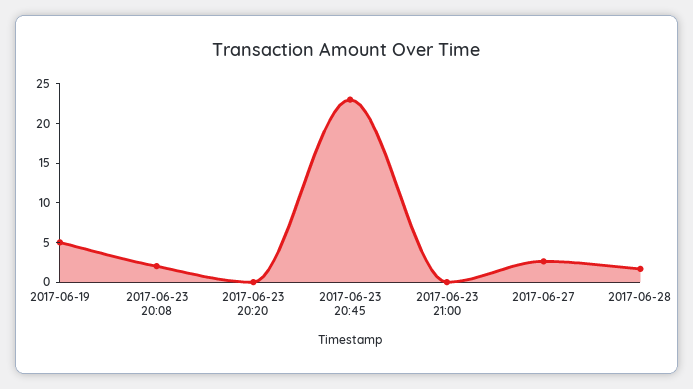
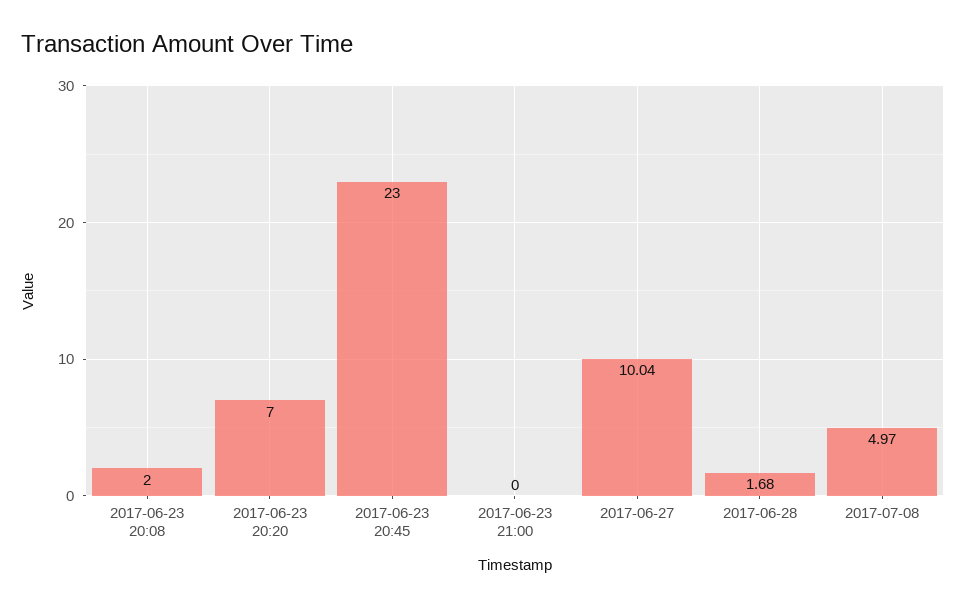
2017-06-19: 5 -> none
2017-06-23 20:20: 0 -> 7
2017-06-27: 2.5 -> 10.04
2017-07-08: none -> 4.97

